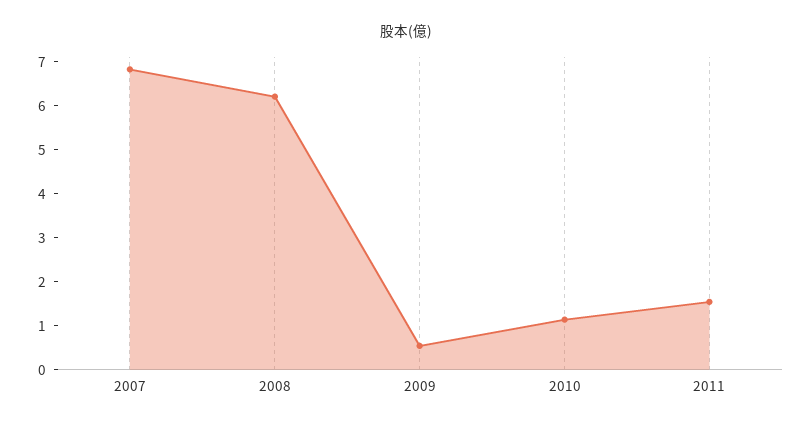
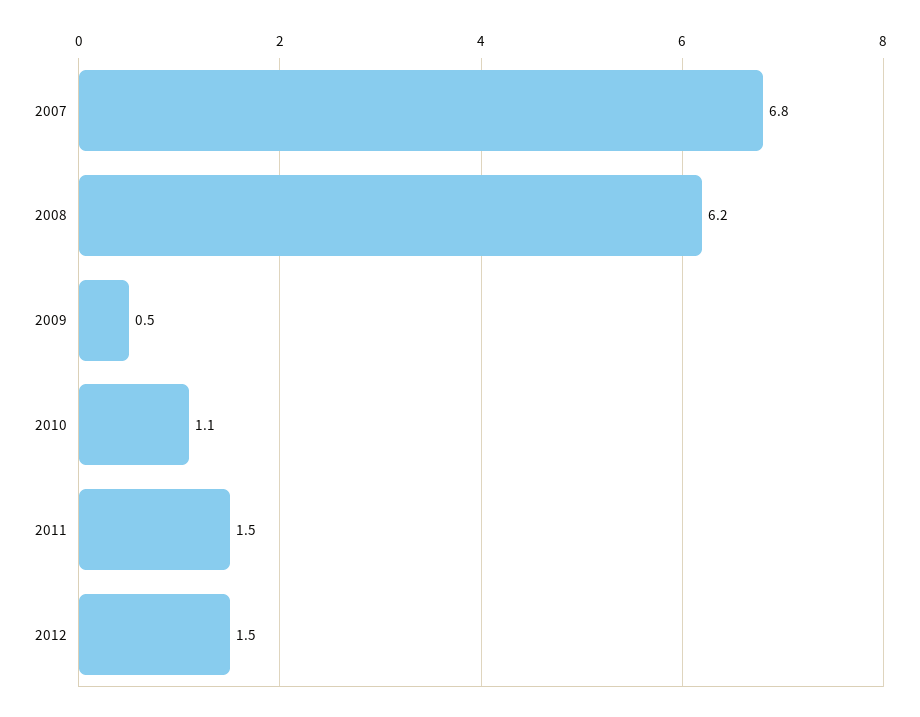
2012: none -> 1.5

